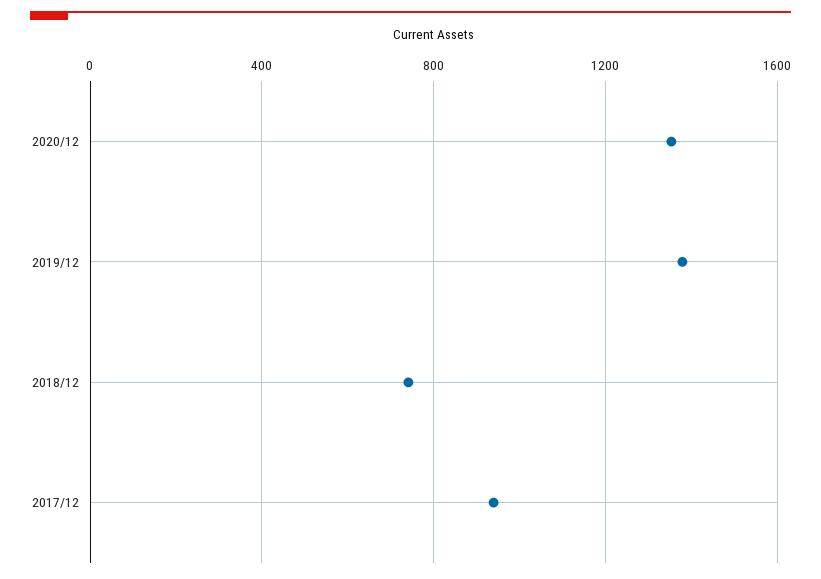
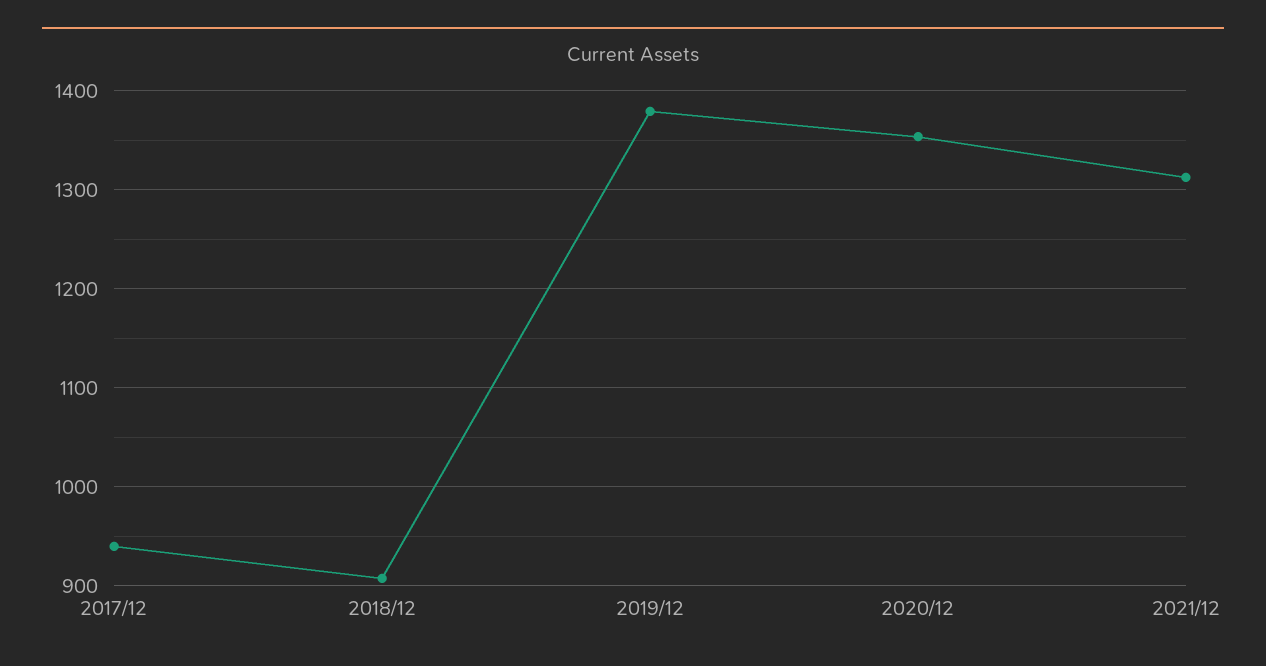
2018/12: 750 -> 910
2021/12: none -> 1310

